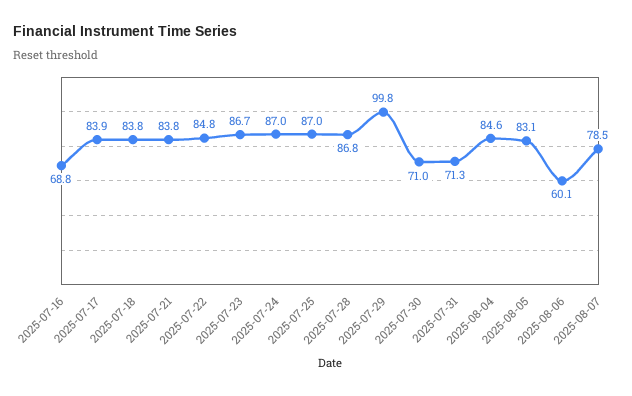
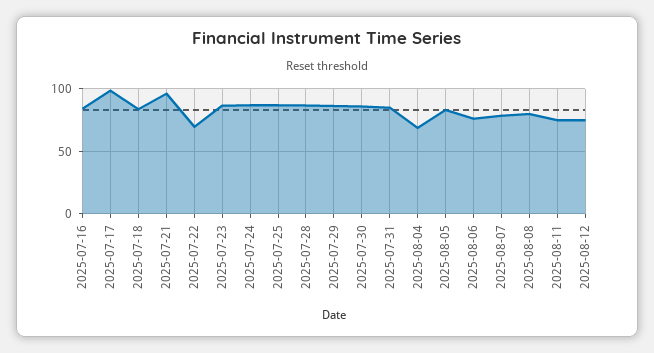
2025-07-16: 68.8 -> 85
2025-07-17: 83.9 -> 100
2025-07-21: 83.8 -> 95
2025-07-22: 84.8 -> 70
2025-07-29: 99.8 -> 85
2025-07-30: 71 -> 85
2025-07-31: 71.3 -> 85
2025-08-04: 84.6 -> 70
2025-08-06: 60.1 -> 75
2025-08-08: none -> 80
2025-08-11: none -> 75
2025-08-12: none -> 75

